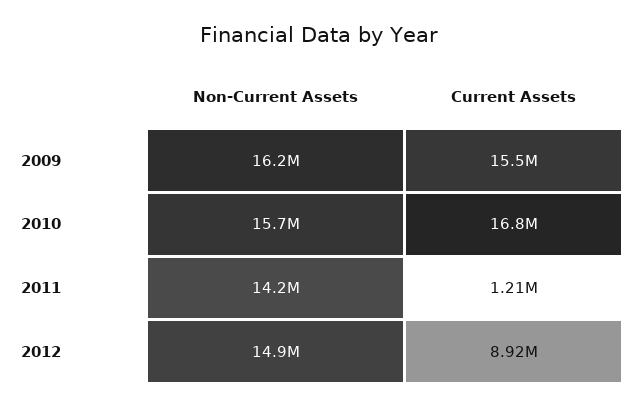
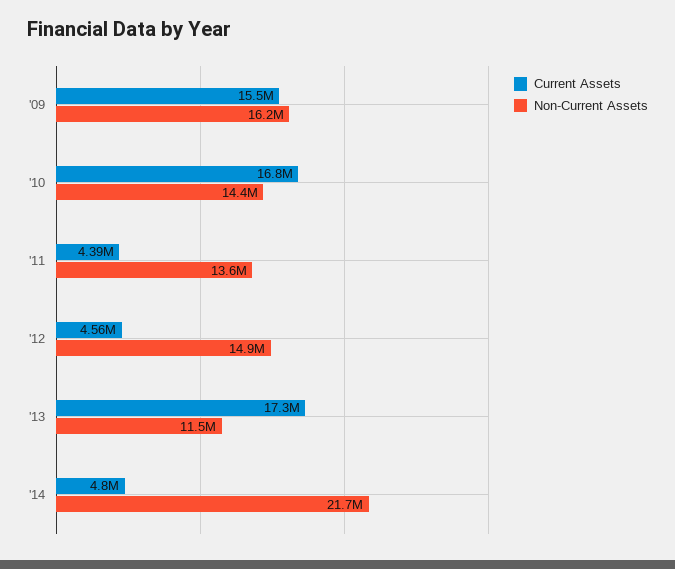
Non-Current Assets, 2010: 15700000 -> 14400000
Non-Current Assets, 2011: 14200000 -> 13600000
Current Assets, 2011: 1210000 -> 4390000
Current Assets, 2012: 8920000 -> 4560000
Current Assets, '13: none -> 17300000
Non-Current Assets, '13: none -> 11500000
Current Assets, '14: none -> 4800000
Non-Current Assets, '14: none -> 21700000

